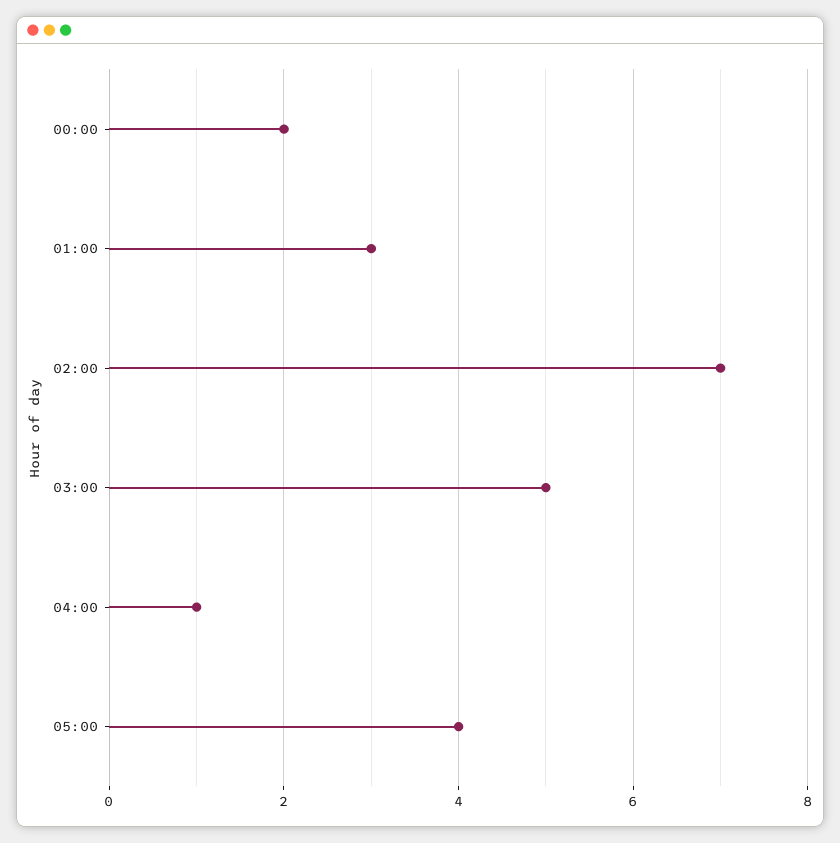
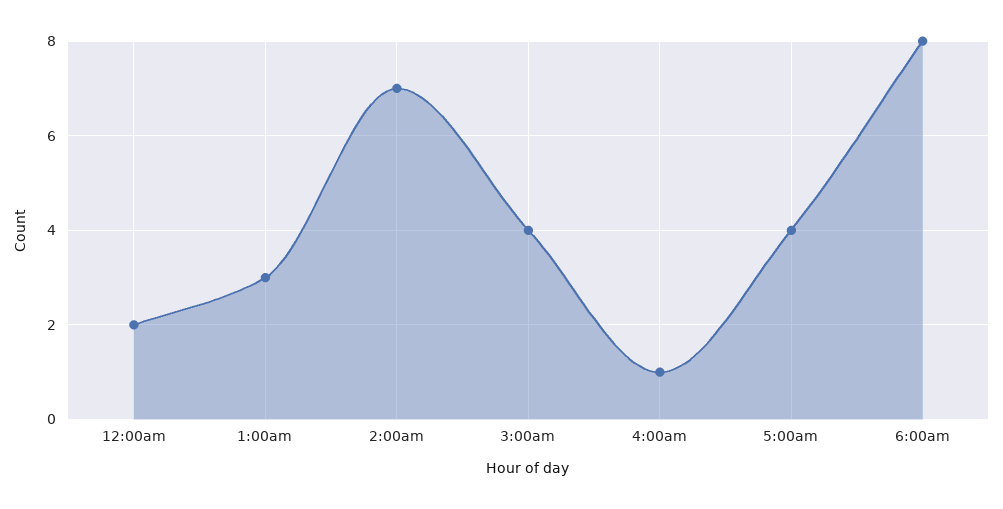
03:00: 5 -> 4
6:00am: none -> 8

